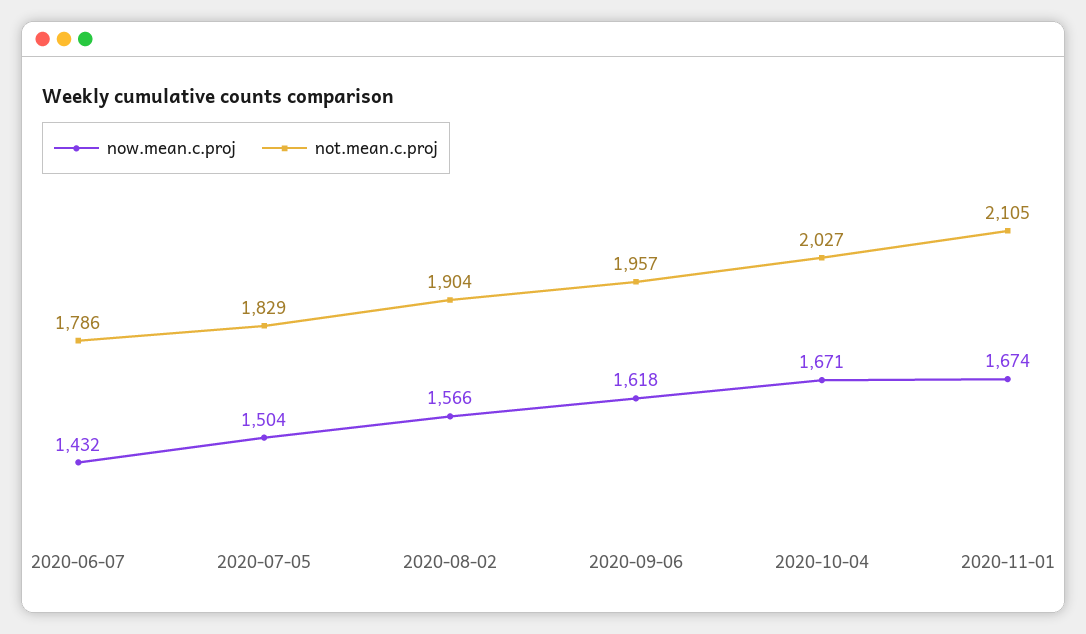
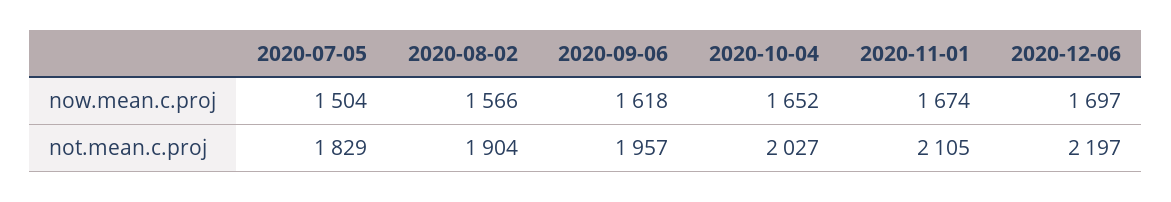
now.mean.c.proj, 2020-06-07: 1432 -> none
not.mean.c.proj, 2020-06-07: 1786 -> none
now.mean.c.proj, 2020-10-04: 1671 -> 1652
now.mean.c.proj, 2020-12-06: none -> 1697
not.mean.c.proj, 2020-12-06: none -> 2197

